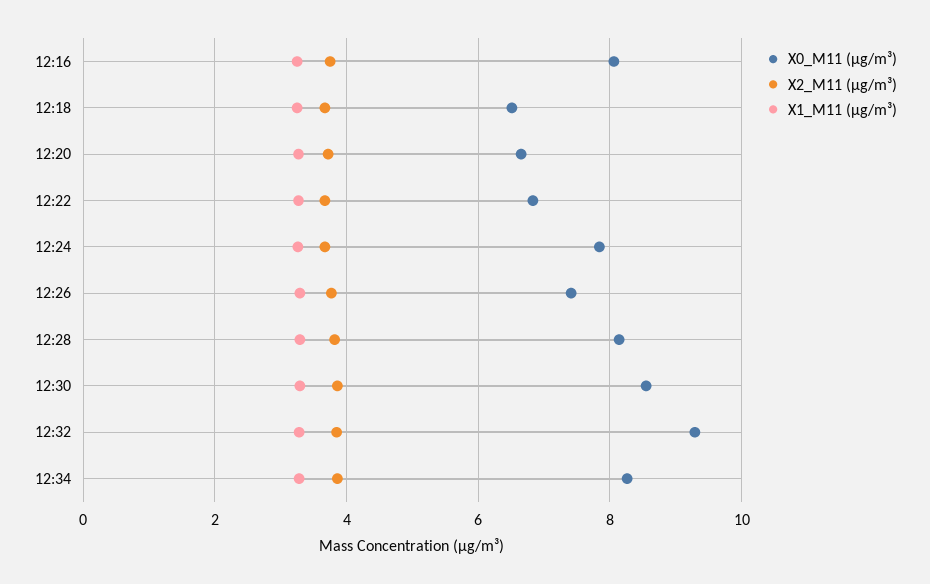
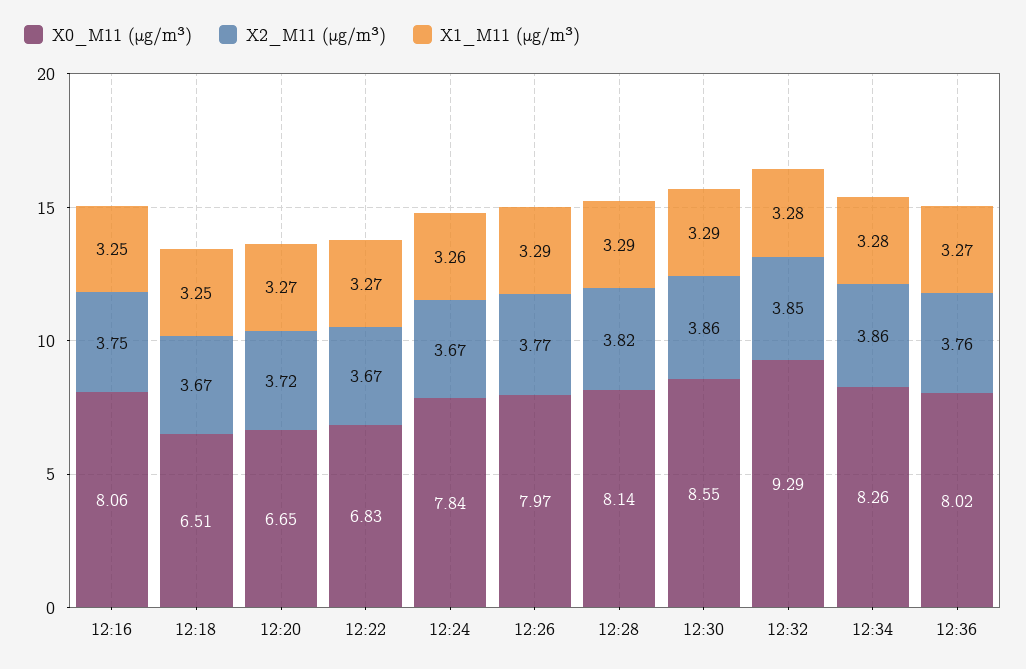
X0_M11 (μg/m³), 12:26: 7.4 -> 7.97
X0_M11 (μg/m³), 12:36: none -> 8.02
X2_M11 (μg/m³), 12:36: none -> 3.76
X1_M11 (μg/m³), 12:36: none -> 3.27

